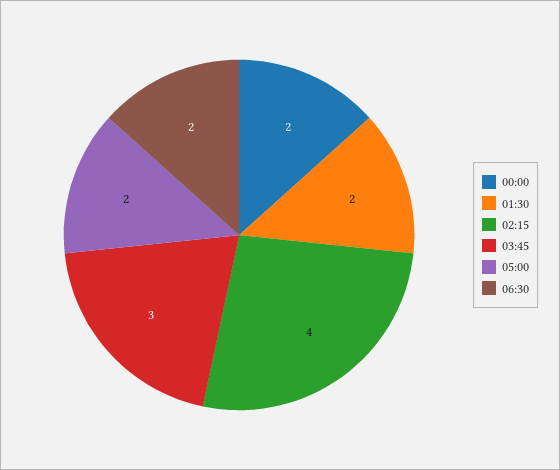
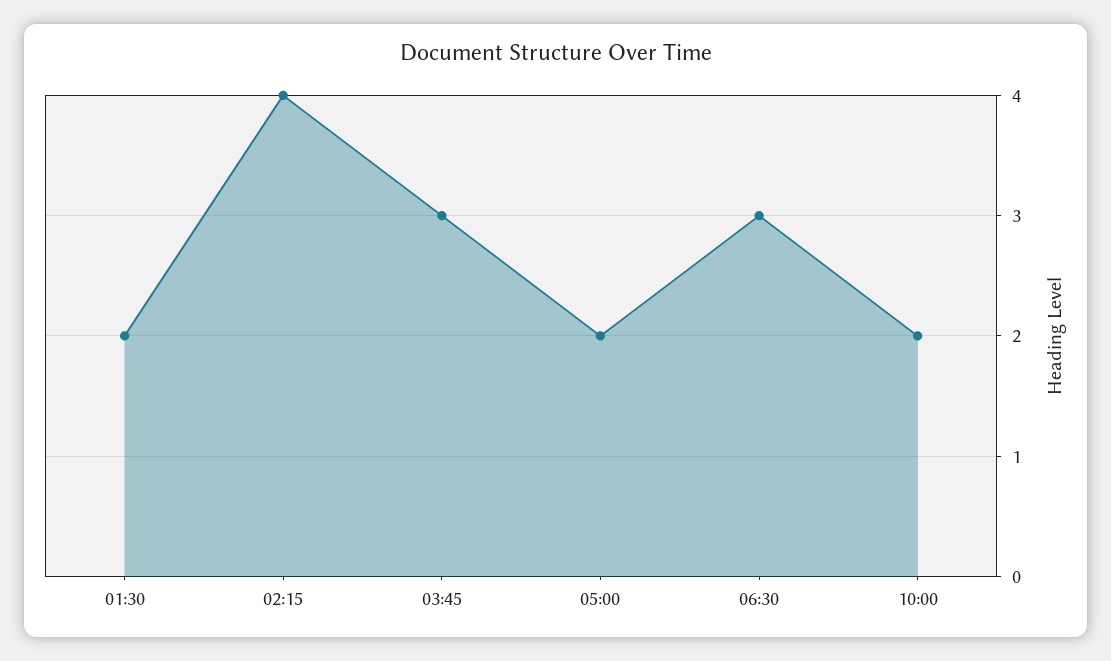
00:00: 2 -> none
06:30: 2 -> 3
10:00: none -> 2

